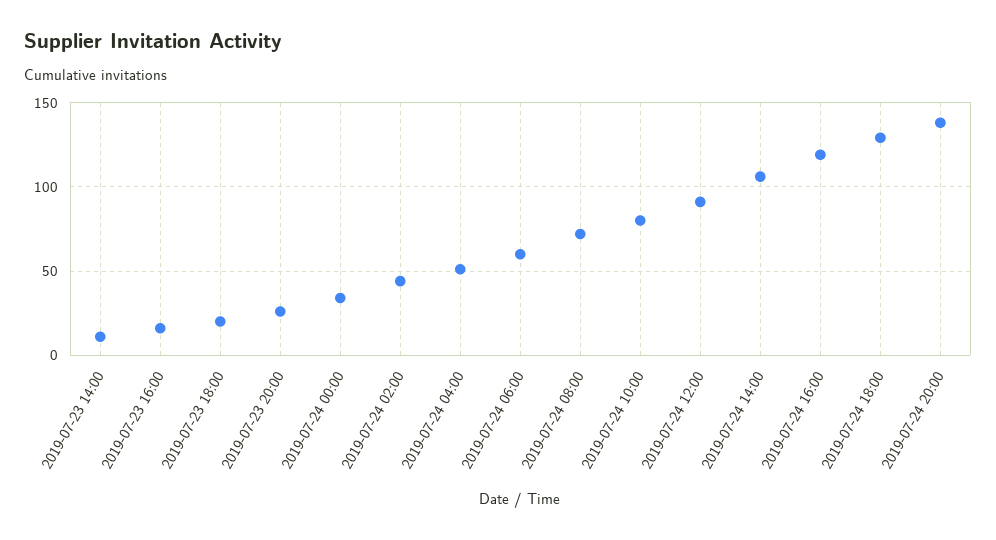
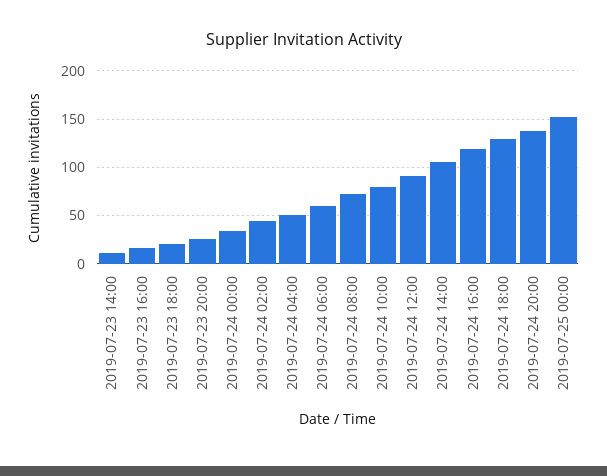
2019-07-25 00:00: none -> 150

